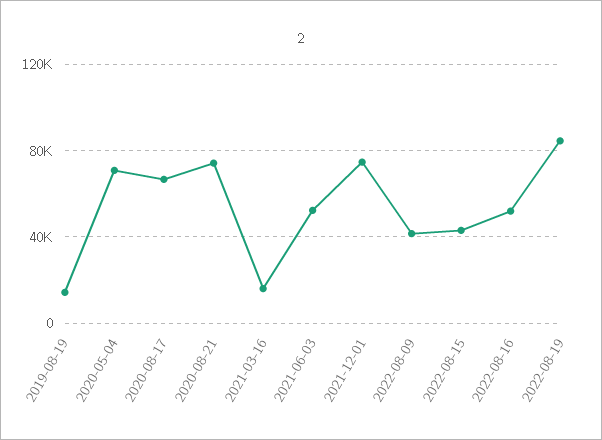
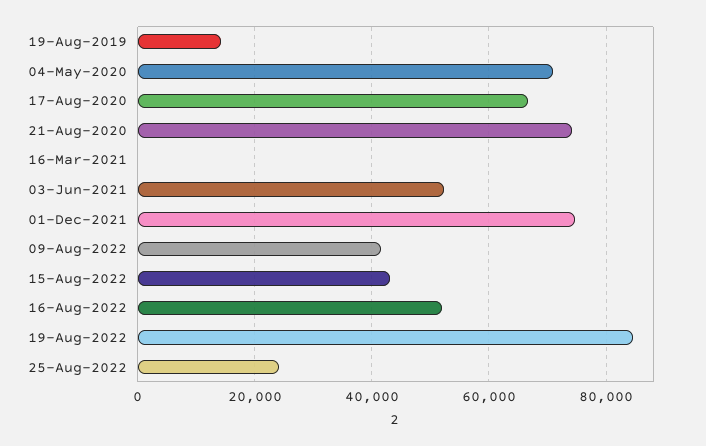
2021-03-16: 15000 -> 0
25-Aug-2022: none -> 24000

